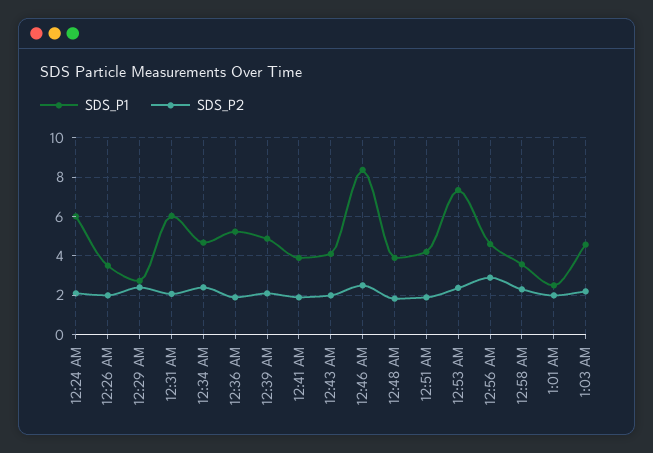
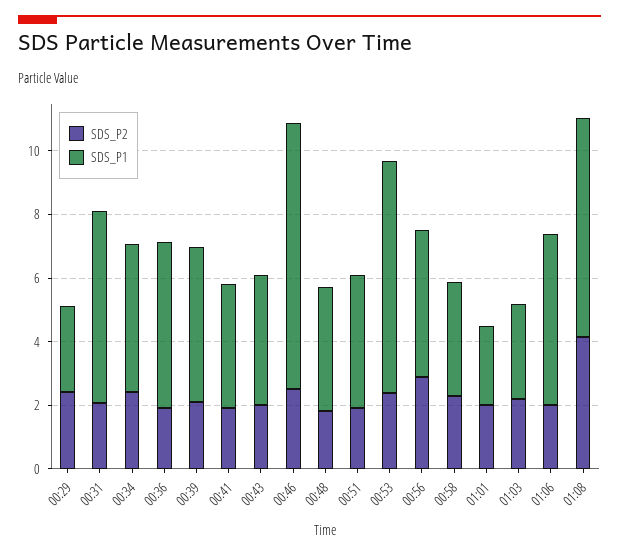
SDS_P1, 12:24 AM: 6 -> none
SDS_P2, 12:24 AM: 2 -> none
SDS_P1, 12:26 AM: 3.5 -> none
SDS_P2, 12:26 AM: 2 -> none
SDS_P1, 1:03 AM: 4.5 -> 3
SDS_P2, 01:06: none -> 2
SDS_P1, 01:06: none -> 5.5
SDS_P2, 01:08: none -> 4
SDS_P1, 01:08: none -> 7

